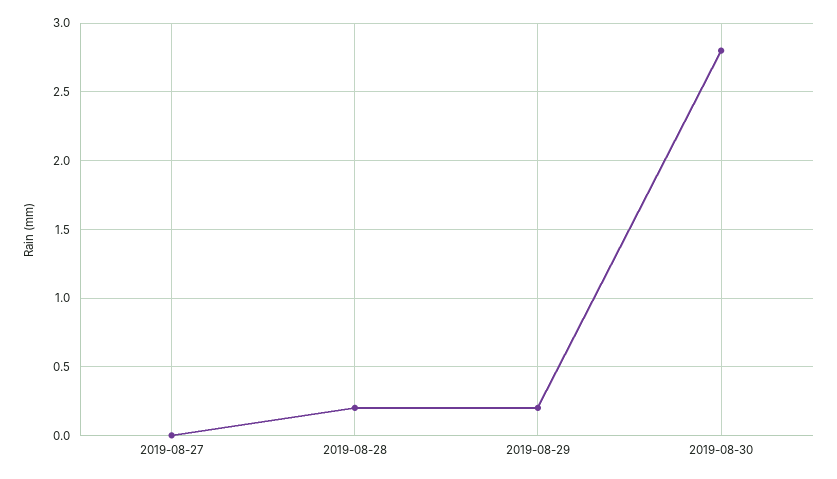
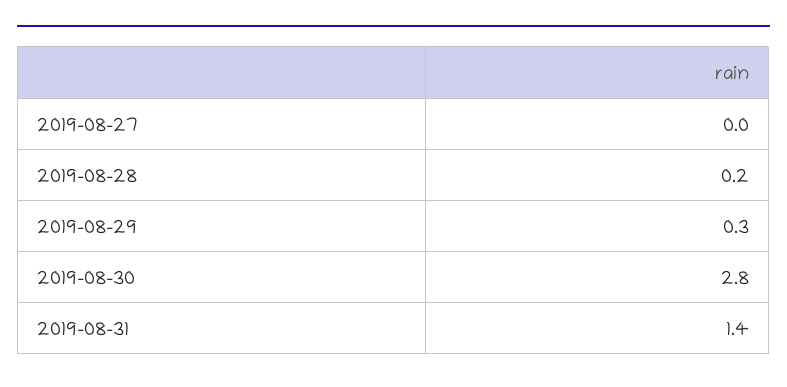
2019-08-29: 0.2 -> 0.3
2019-08-31: none -> 1.4

